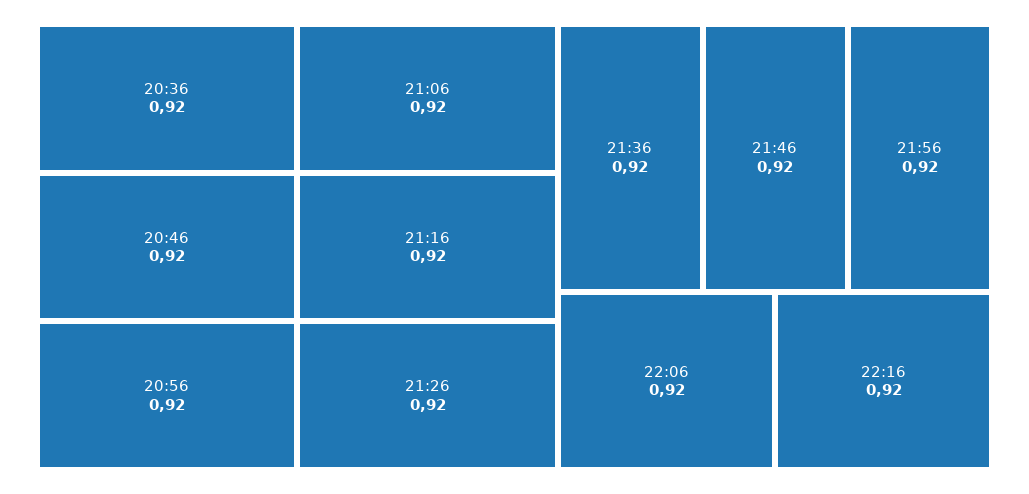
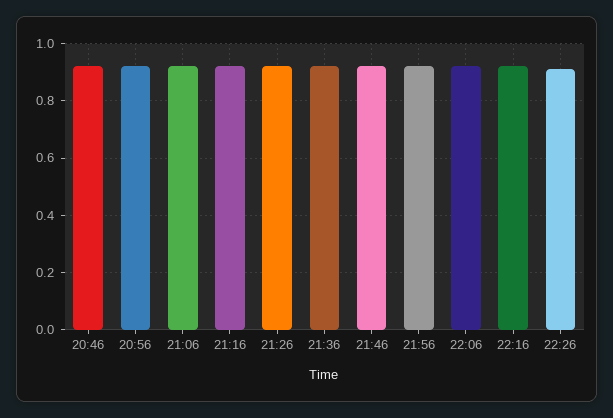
20:36: 0.92 -> none
22:26: none -> 0.9

